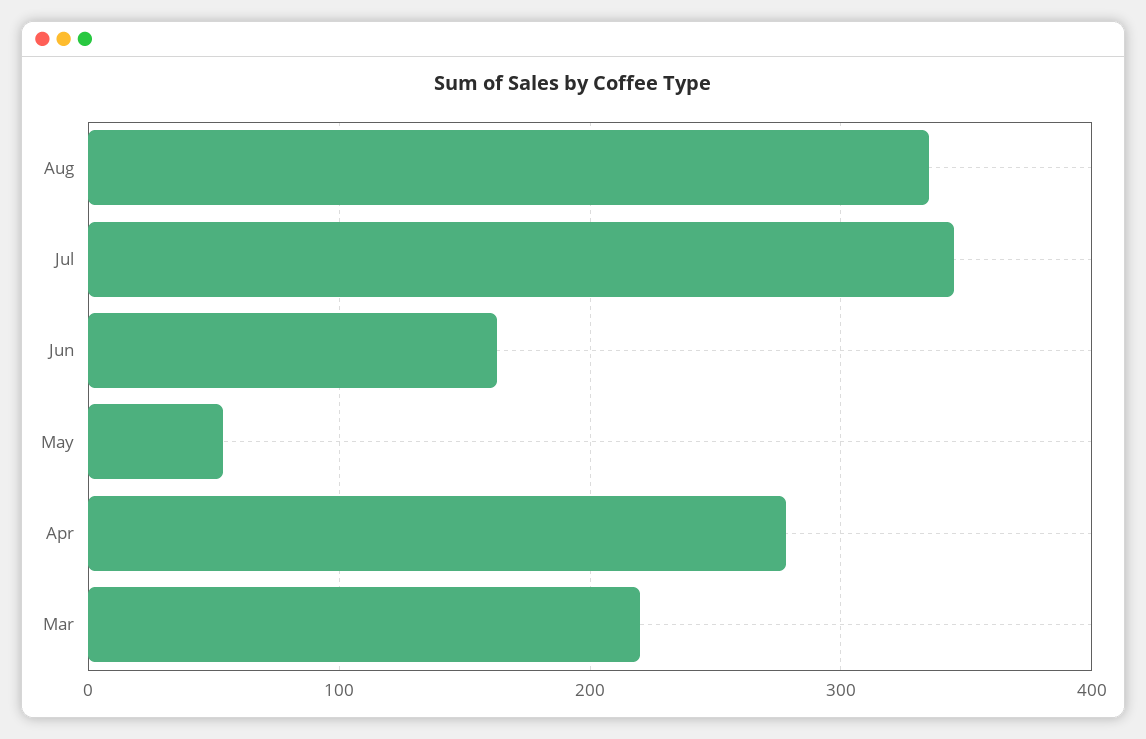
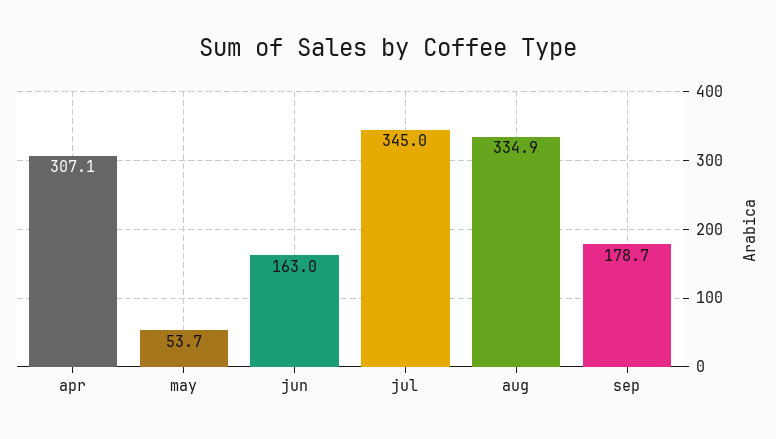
Apr: 280 -> 307.1
Mar: 220 -> none
sep: none -> 178.7

